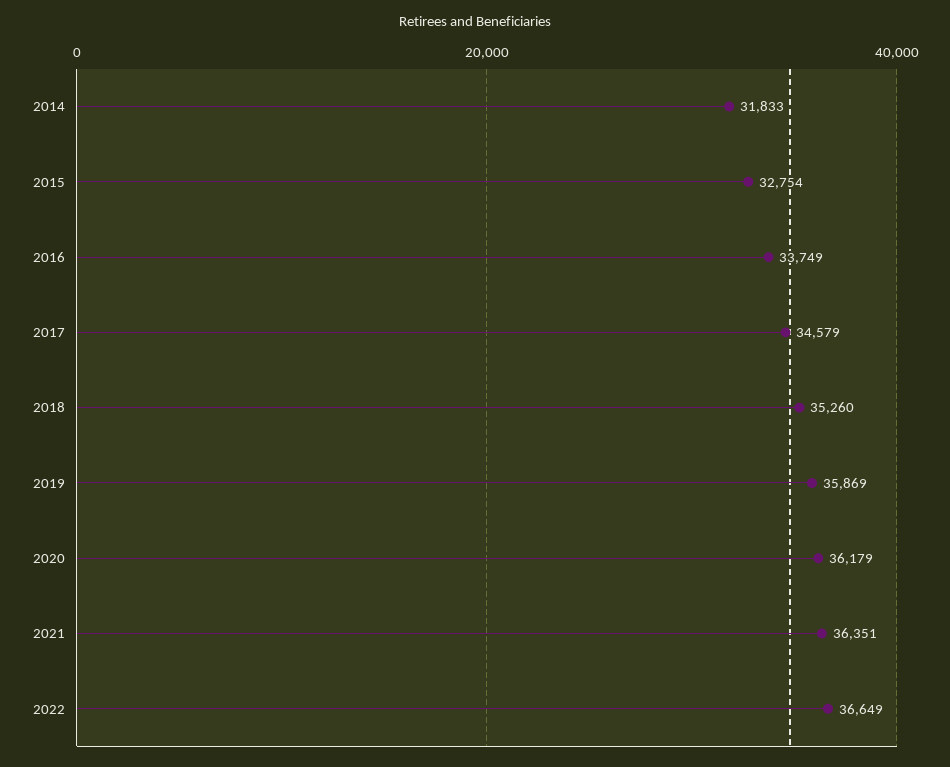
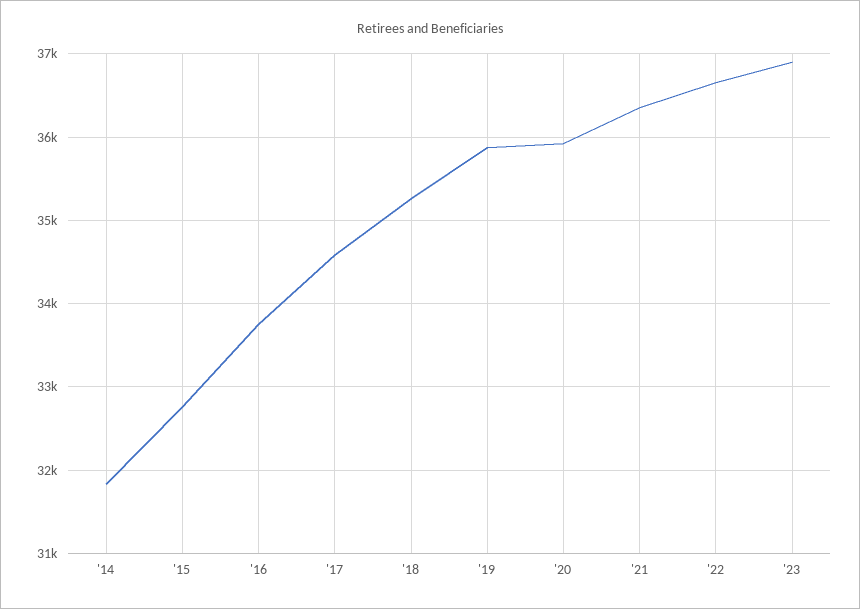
2020: 36179 -> 35900
'23: none -> 36900

